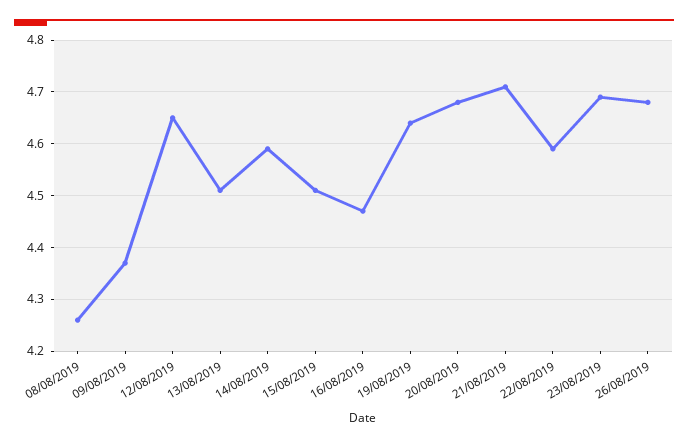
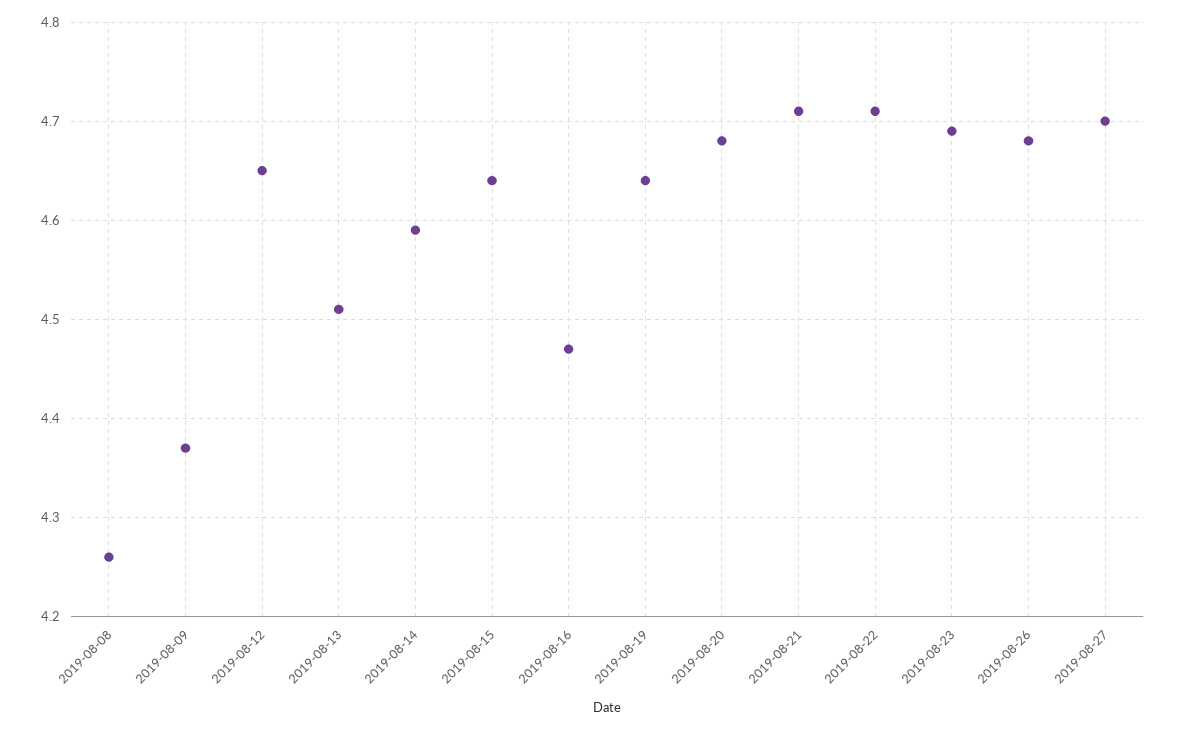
15/08/2019: 4.5 -> 4.64
22/08/2019: 4.6 -> 4.71
2019-08-27: none -> 4.7

